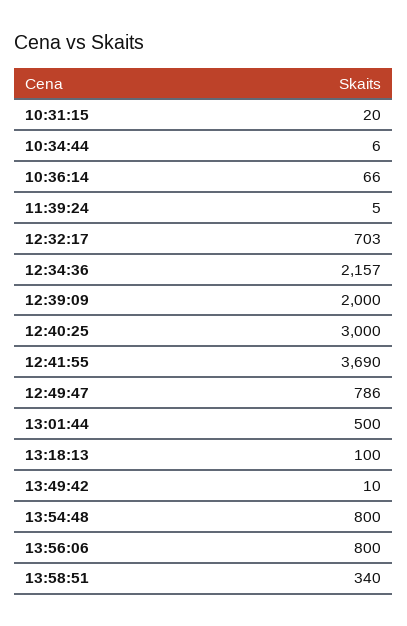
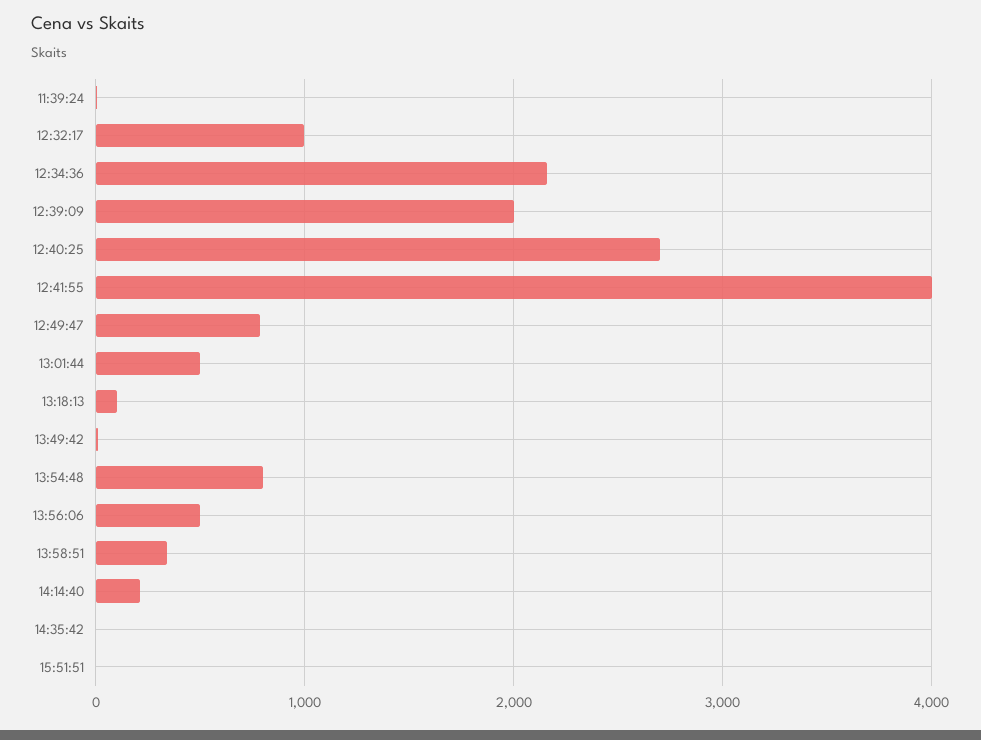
10:31:15: 20 -> none
10:34:44: 6 -> none
10:36:14: 66 -> none
12:32:17: 703 -> 1000
12:40:25: 3000 -> 2700
12:41:55: 3690 -> 4000
13:56:06: 800 -> 500
14:14:40: none -> 200
14:35:42: none -> 0
15:51:51: none -> 0

